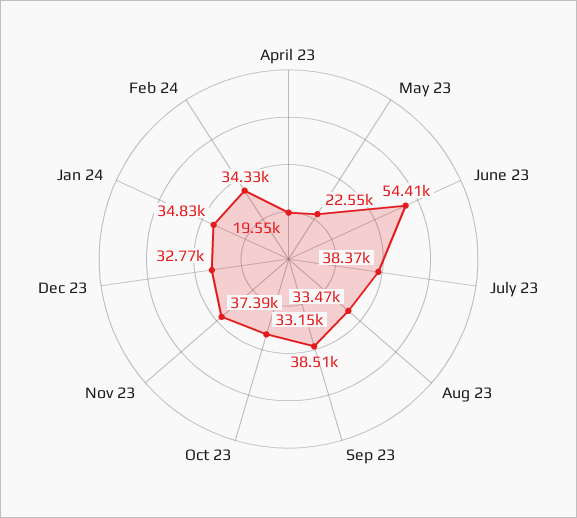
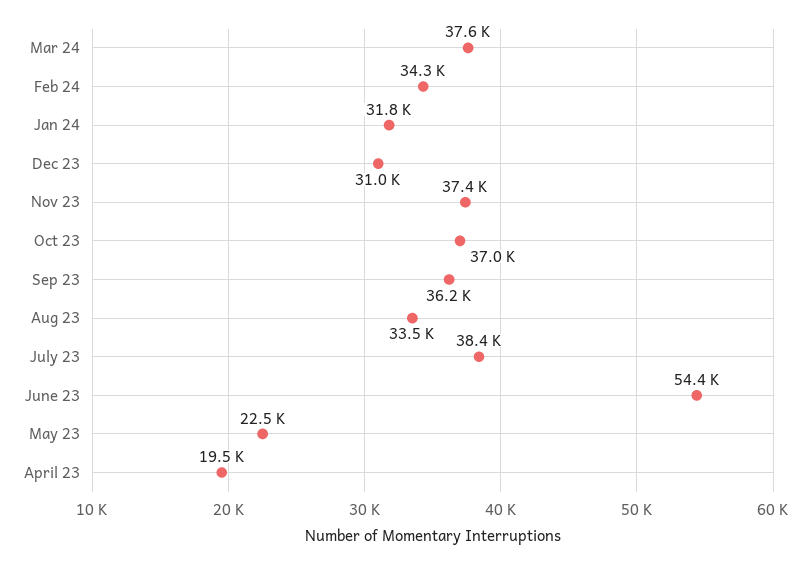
Sep 23: 38510 -> 36200
Oct 23: 33150 -> 37000
Dec 23: 32770 -> 31000
Jan 24: 34830 -> 31800
Mar 24: none -> 37600

